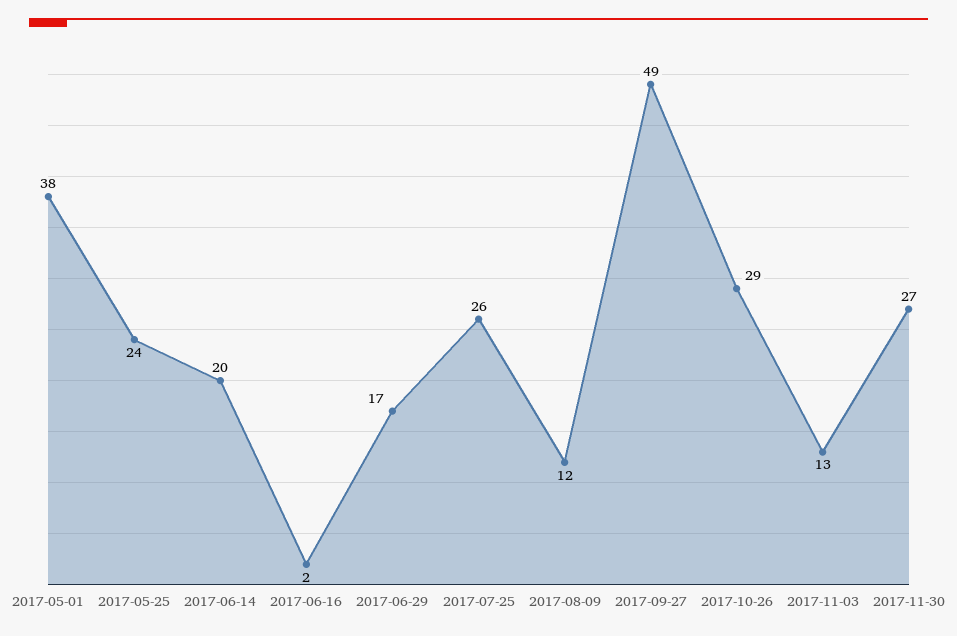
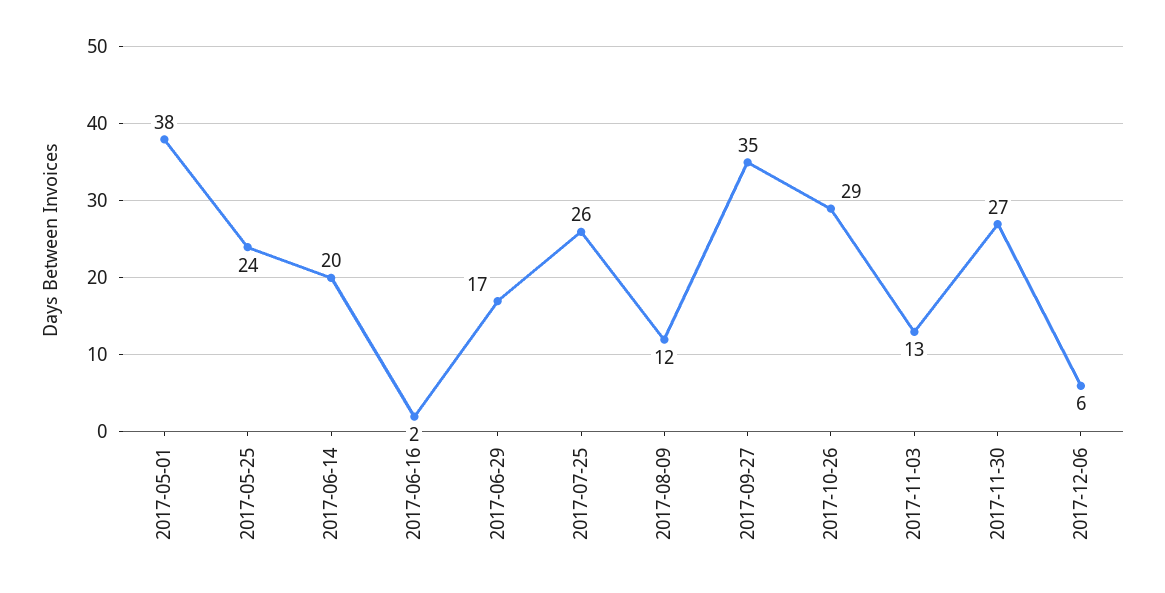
2017-09-27: 49 -> 35
2017-12-06: none -> 6

